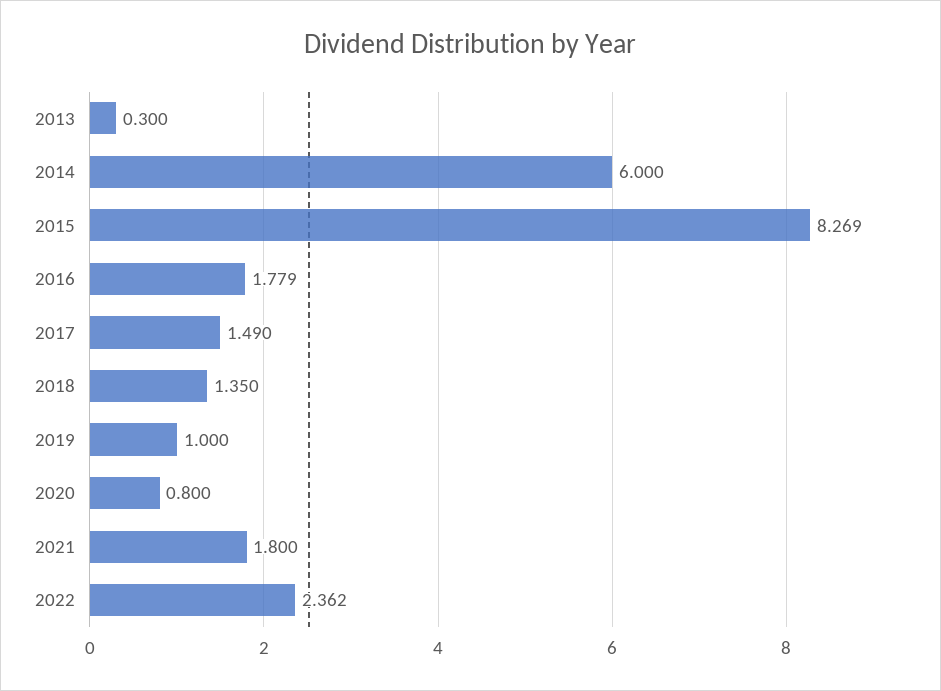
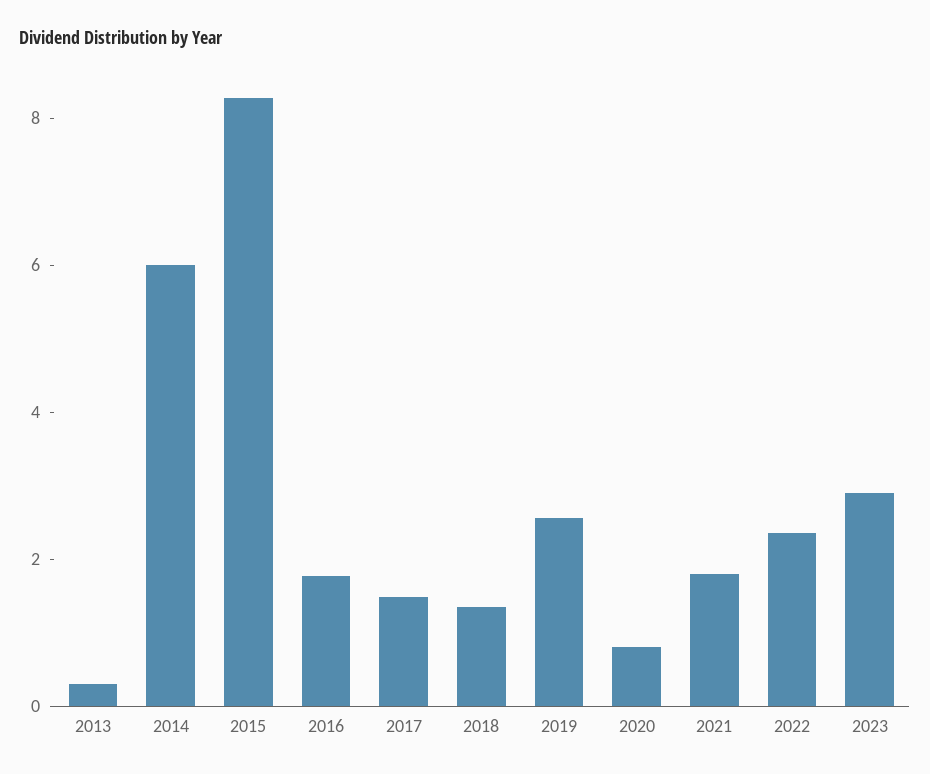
2019: 1 -> 2.5
2023: none -> 3

